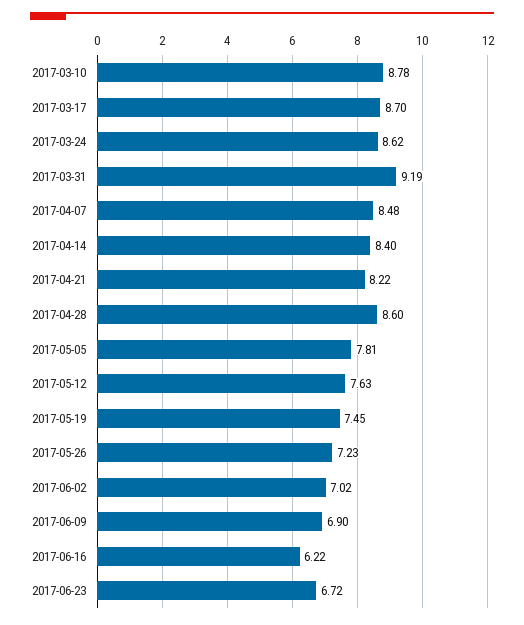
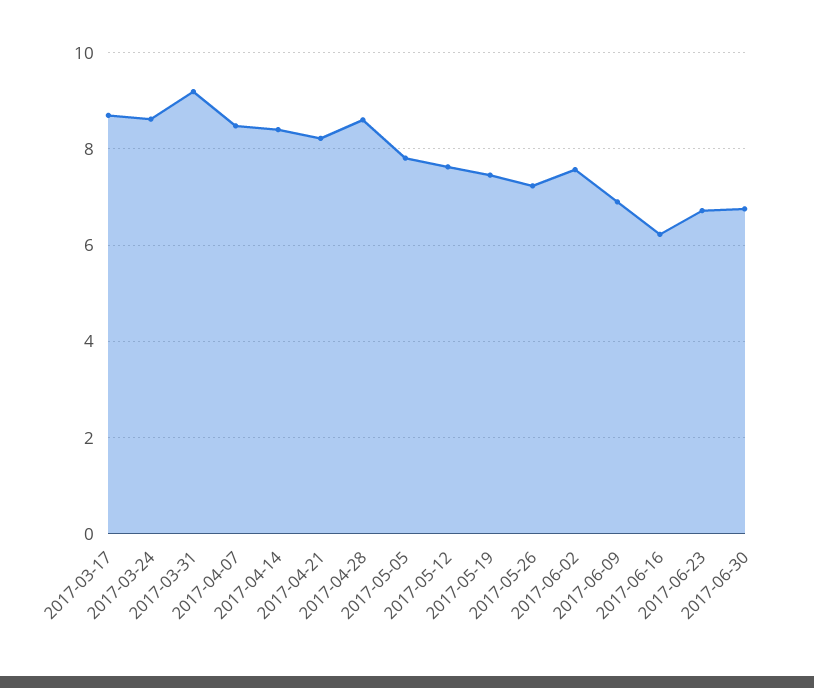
2017-03-10: 8.78 -> none
2017-06-02: 7.02 -> 7.6
2017-06-30: none -> 6.8

